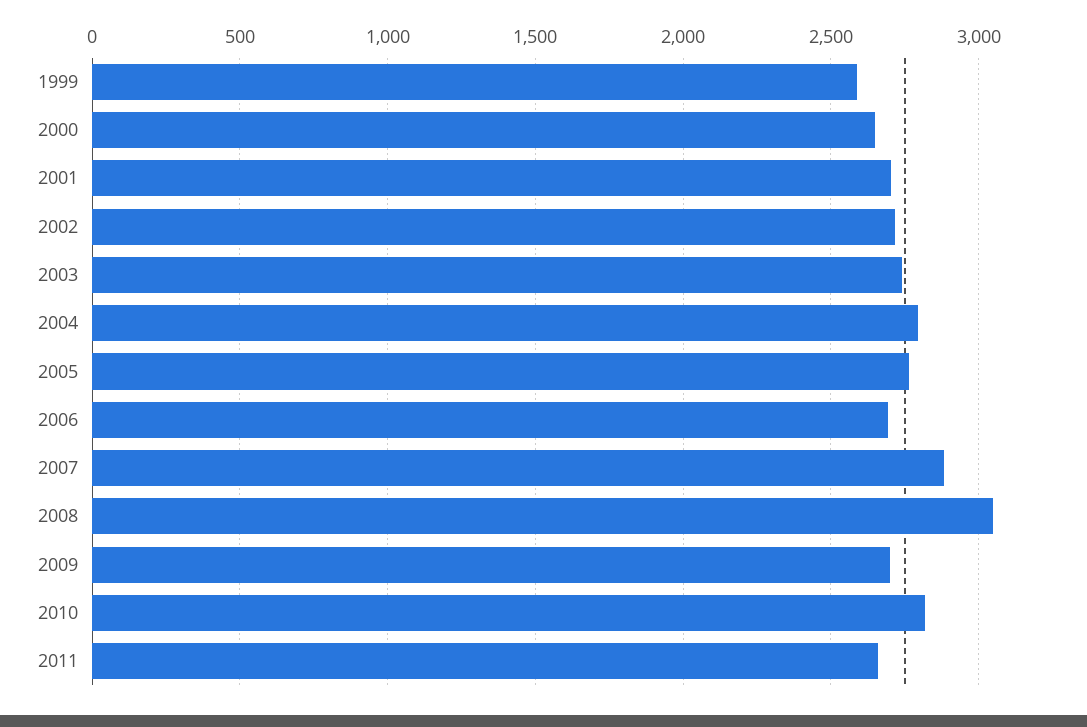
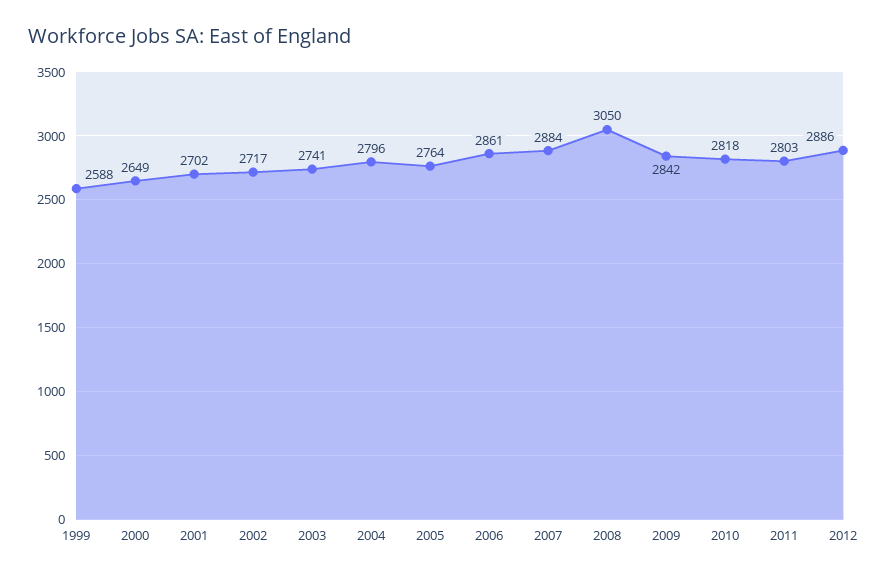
2006: 2700 -> 2861
2009: 2700 -> 2842
2011: 2650 -> 2803
2012: none -> 2886

